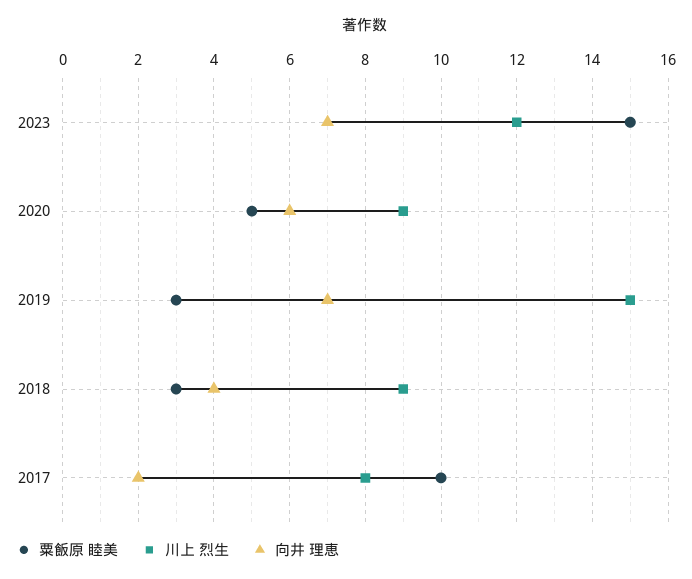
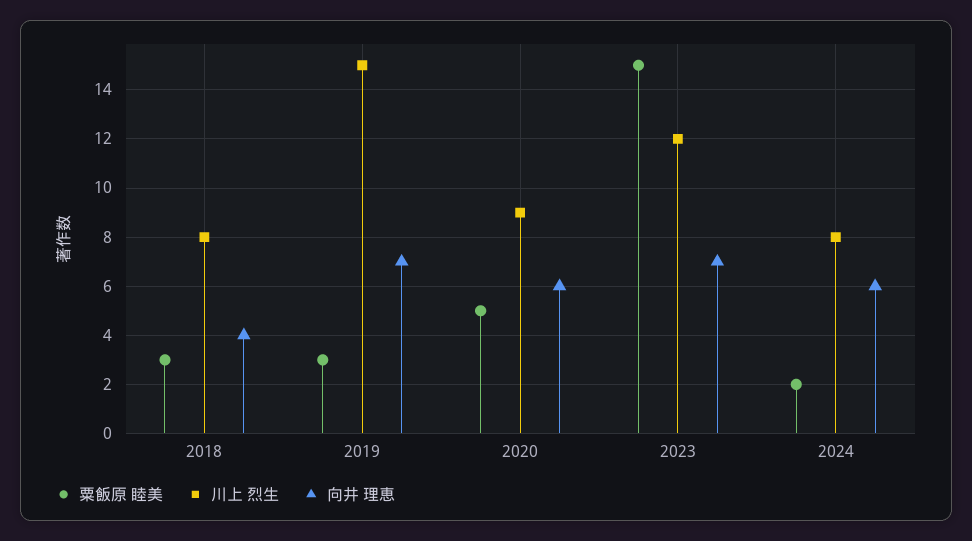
川上 烈生, 2018: 9 -> 8
粟飯原 睦美, 2017: 10 -> none
川上 烈生, 2017: 8 -> none
向井 理恵, 2017: 2 -> none
粟飯原 睦美, 2024: none -> 2
川上 烈生, 2024: none -> 8
向井 理恵, 2024: none -> 6

